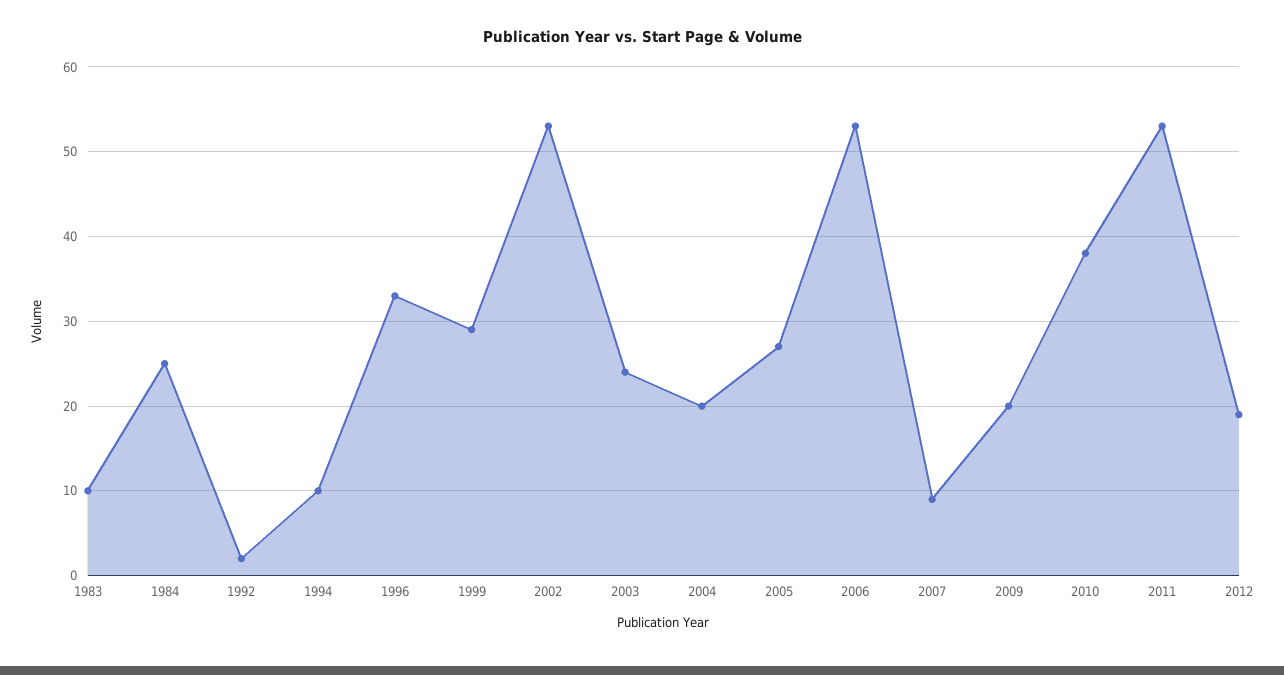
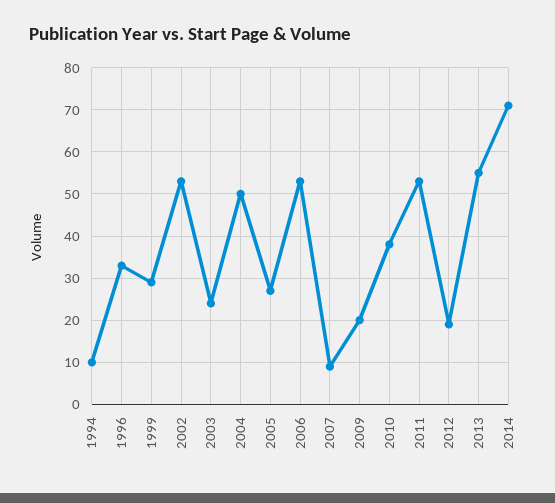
1983: 10 -> none
1984: 25 -> none
1992: 2 -> none
2004: 20 -> 50
2013: none -> 55
2014: none -> 70

